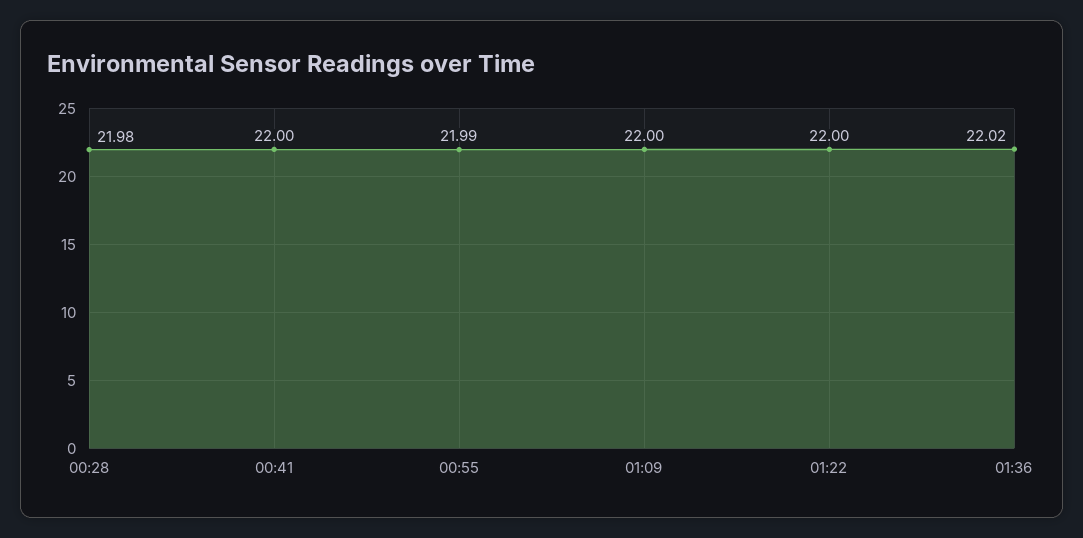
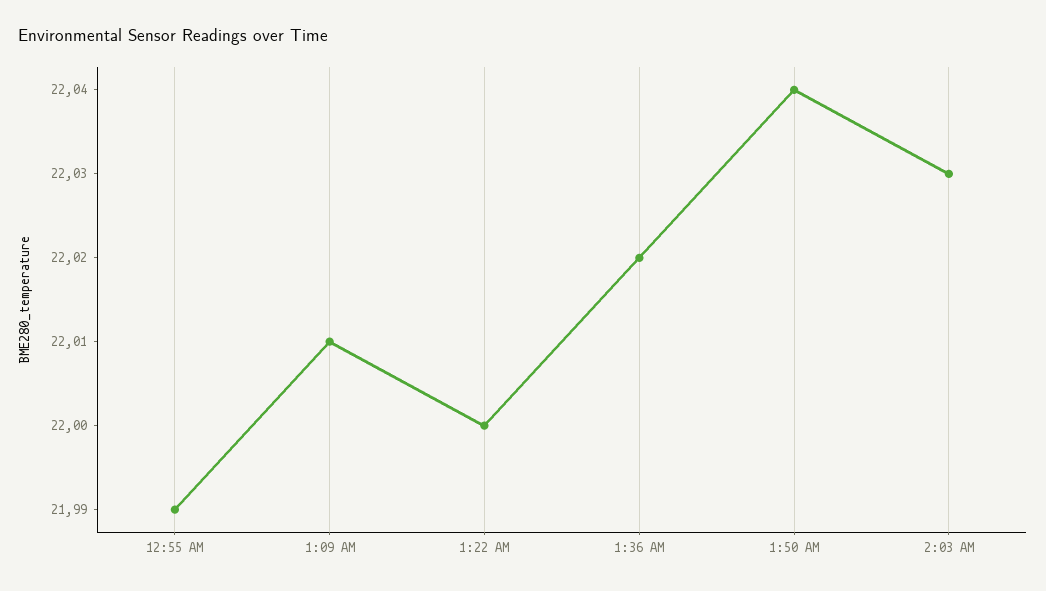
00:28: 21.98 -> none
00:41: 22 -> none
01:09: 22 -> 22.01
1:50 AM: none -> 22.04
2:03 AM: none -> 22.03

